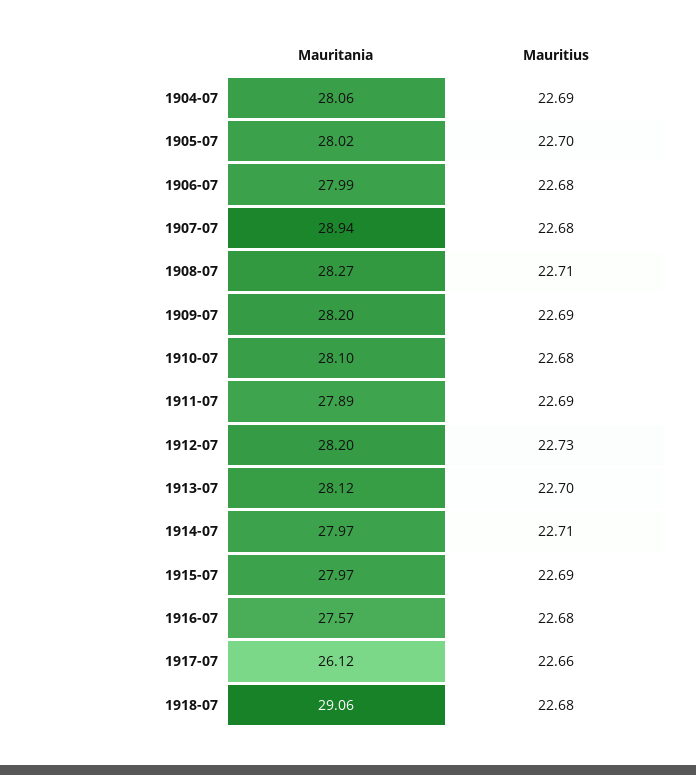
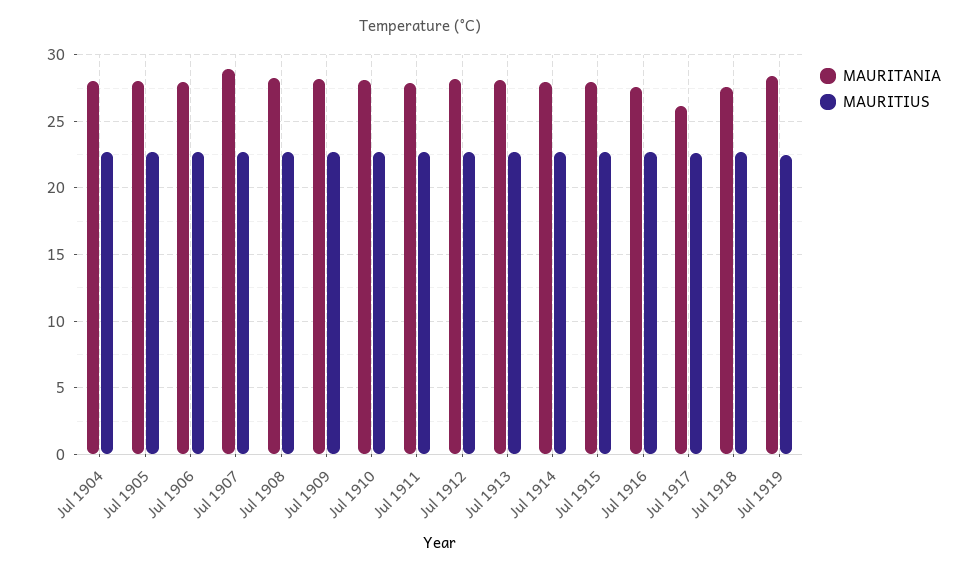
Mauritania, 1918-07: 29.06 -> 27.5
Mauritania, Jul 1919: none -> 28.5
Mauritius, Jul 1919: none -> 22.5

